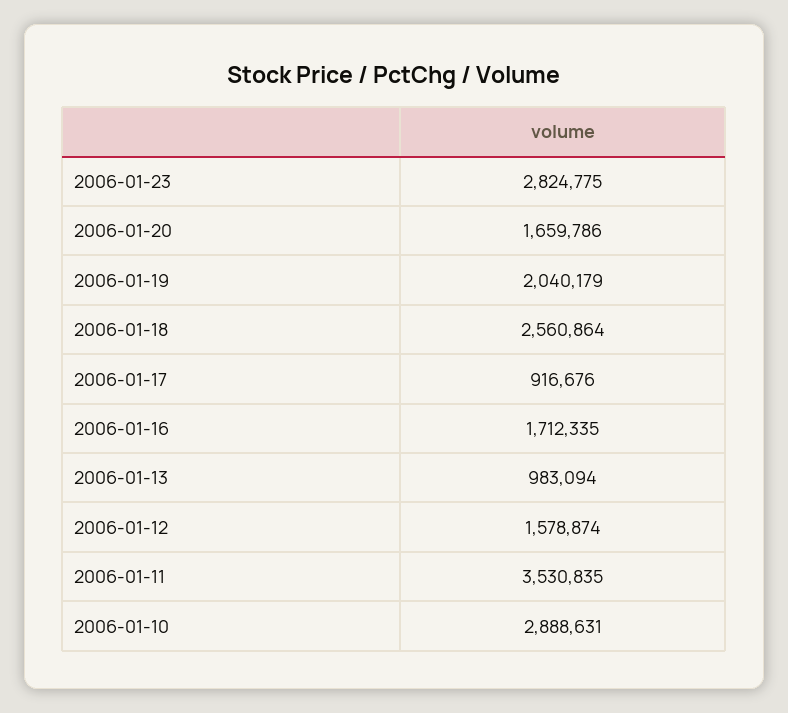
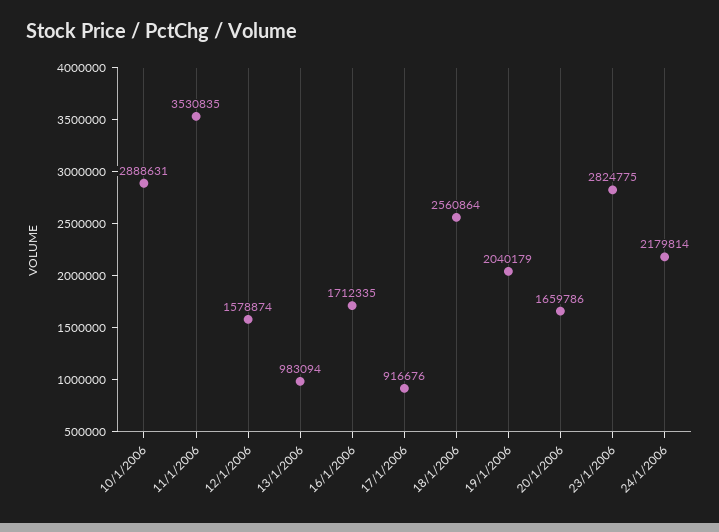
24/1/2006: none -> 2179814

